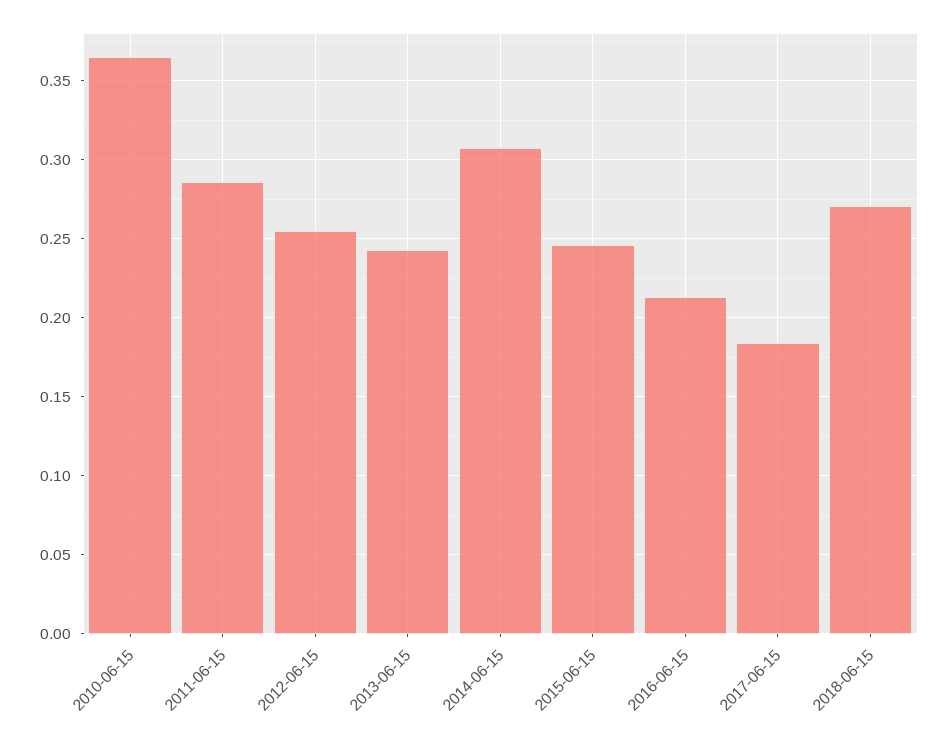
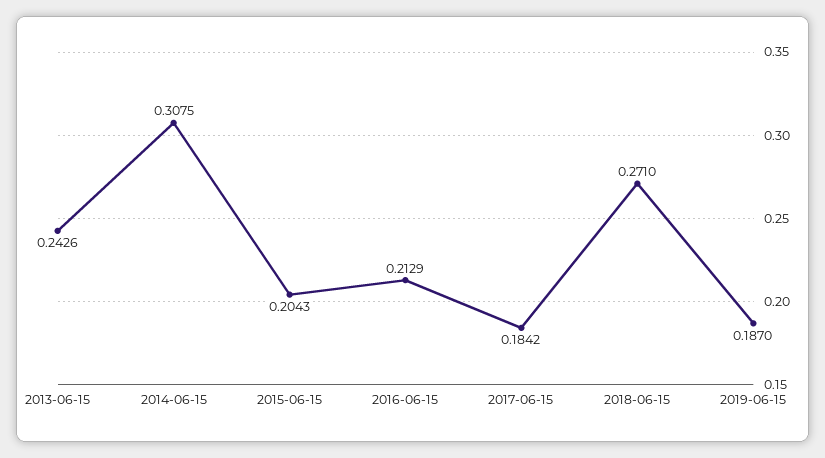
2010-06-15: 0.365 -> none
2011-06-15: 0.285 -> none
2012-06-15: 0.255 -> none
2015-06-15: 0.245 -> 0.2043
2019-06-15: none -> 0.187

